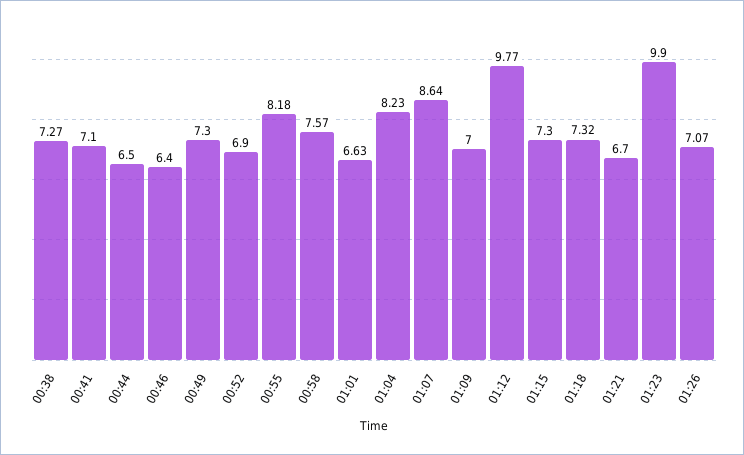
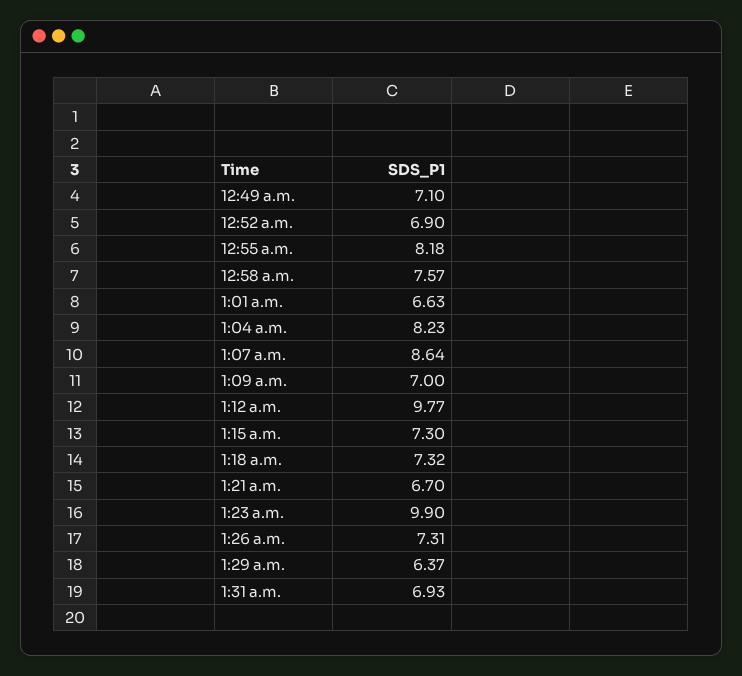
00:38: 7.27 -> none
00:41: 7.1 -> none
00:44: 6.5 -> none
00:46: 6.4 -> none
00:49: 7.3 -> 7.1
01:26: 7.07 -> 7.31
1:29 a.m.: none -> 6.37
1:31 a.m.: none -> 6.93

